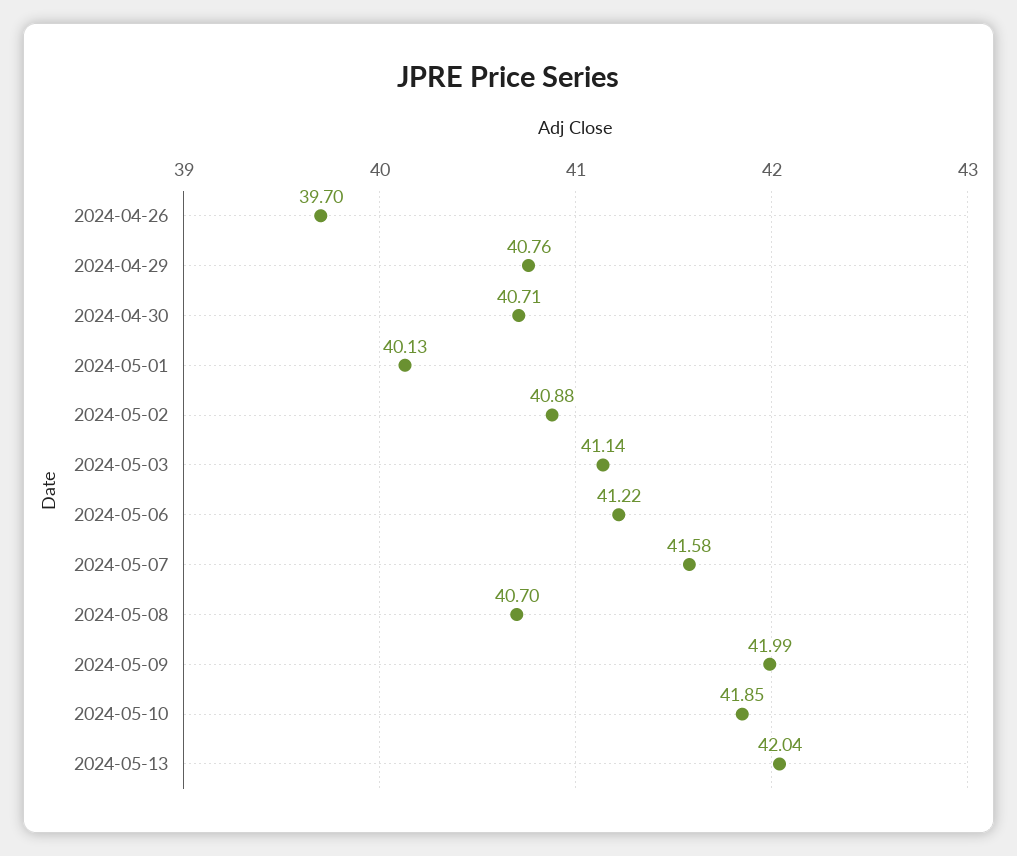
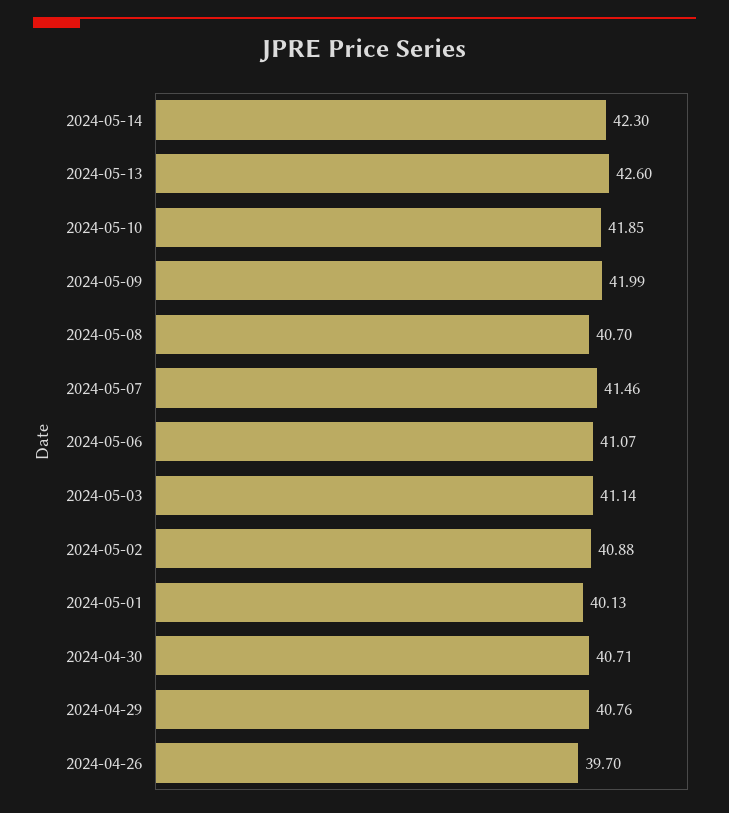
2024-05-06: 41.22 -> 41.07
2024-05-07: 41.58 -> 41.46
2024-05-13: 42.04 -> 42.6
2024-05-14: none -> 42.3

